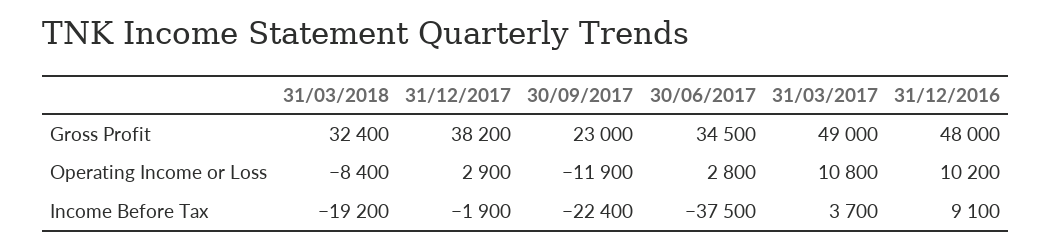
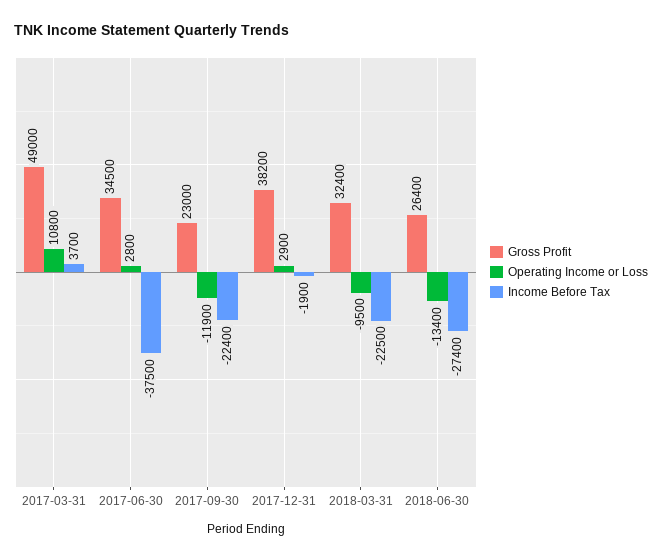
Gross Profit, 31/12/2016: 48000 -> none
Operating Income or Loss, 31/03/2018: -8400 -> -9500
Operating Income or Loss, 31/12/2016: 10200 -> none
Income Before Tax, 31/03/2018: -19200 -> -22500
Income Before Tax, 31/12/2016: 9100 -> none
Gross Profit, 2018-06-30: none -> 26400
Operating Income or Loss, 2018-06-30: none -> -13400
Income Before Tax, 2018-06-30: none -> -27400

